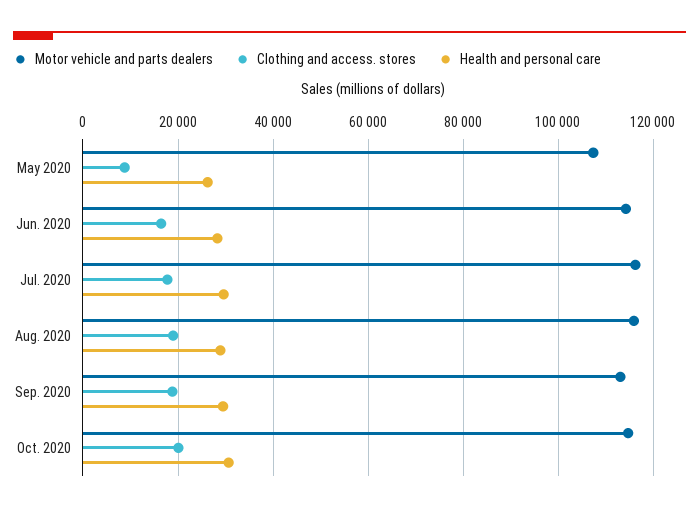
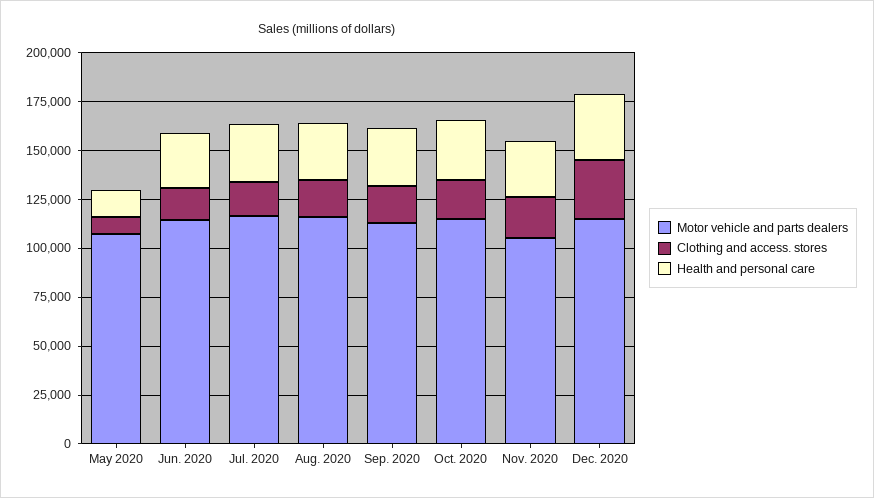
Health and personal care, May 2020: 26000 -> 15000
Motor vehicle and parts dealers, Nov. 2020: none -> 105000
Clothing and access. stores, Nov. 2020: none -> 20000
Health and personal care, Nov. 2020: none -> 30000
Motor vehicle and parts dealers, Dec. 2020: none -> 115000
Clothing and access. stores, Dec. 2020: none -> 30000
Health and personal care, Dec. 2020: none -> 35000

